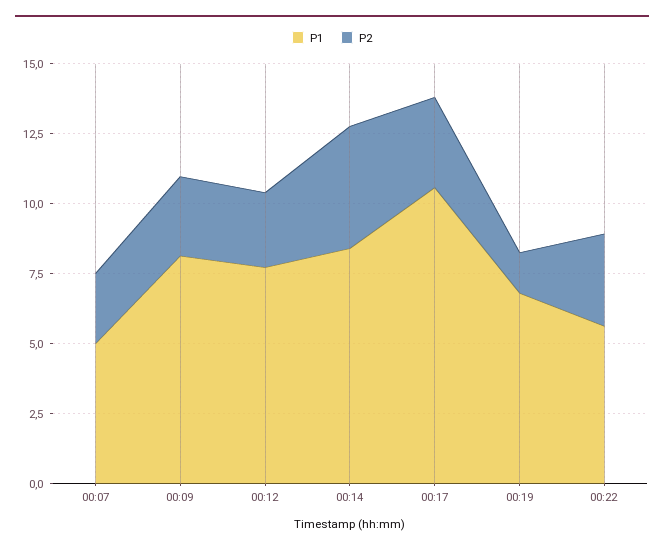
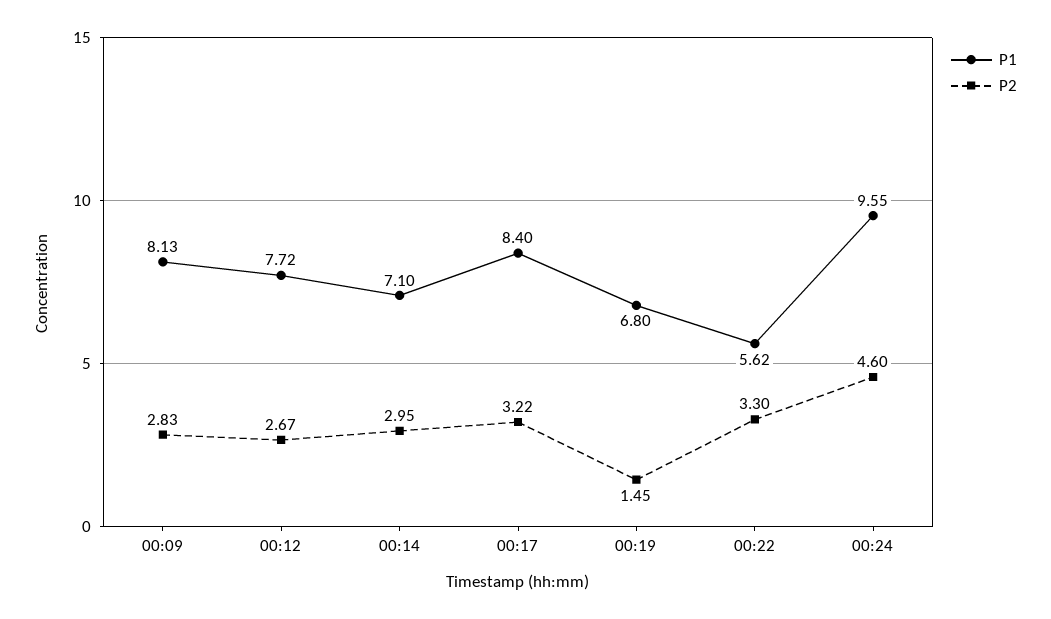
P1, 00:07: 5 -> none
P2, 00:07: 2.5 -> none
P1, 00:14: 8.5 -> 7.1
P2, 00:14: 4.5 -> 2.95
P1, 00:17: 10.5 -> 8.4
P1, 00:24: none -> 9.55
P2, 00:24: none -> 4.6

